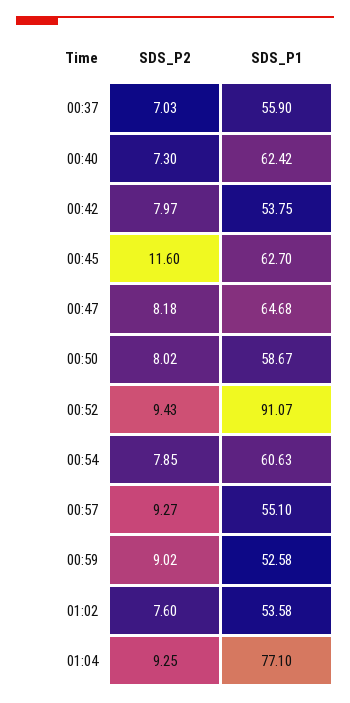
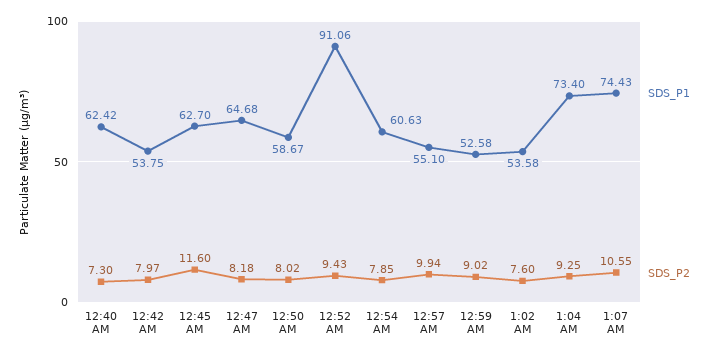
SDS_P2, 00:37: 7.03 -> none
SDS_P1, 00:37: 55.9 -> none
SDS_P1, 00:52: 91.07 -> 91.06
SDS_P2, 00:57: 9.27 -> 9.94
SDS_P1, 01:04: 77.1 -> 73.4
SDS_P1, 1:07 AM: none -> 74.43
SDS_P2, 1:07 AM: none -> 10.55

